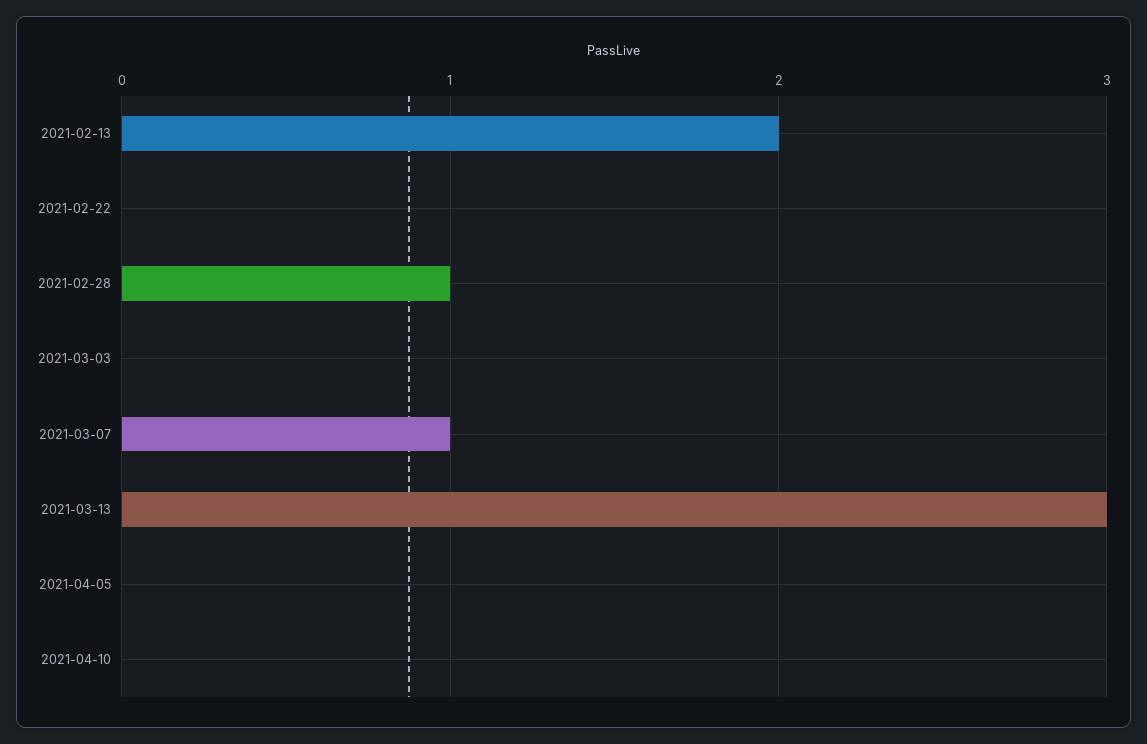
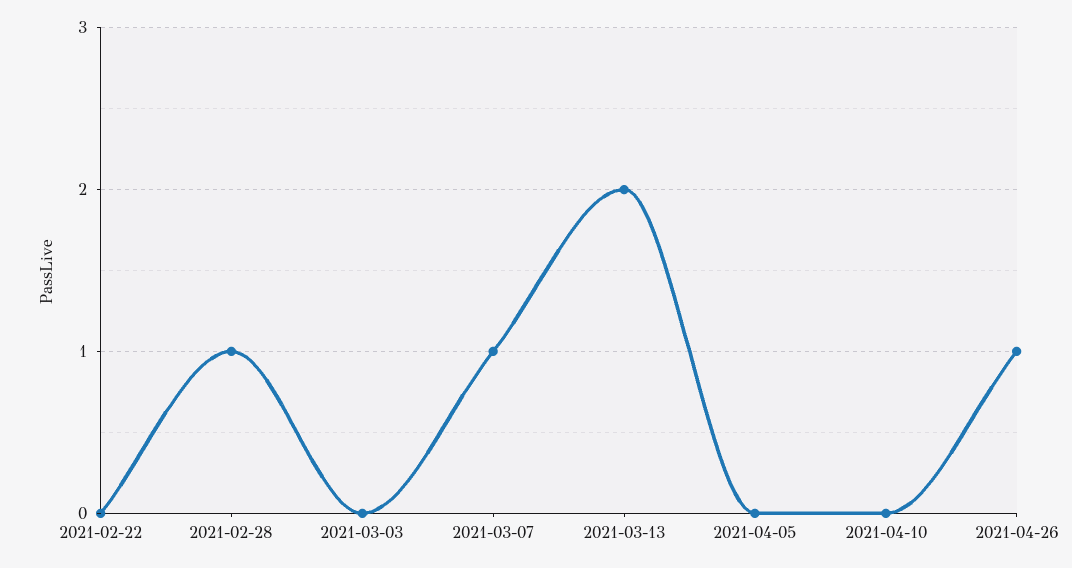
2021-02-13: 2 -> none
2021-03-13: 3 -> 2
2021-04-26: none -> 1

